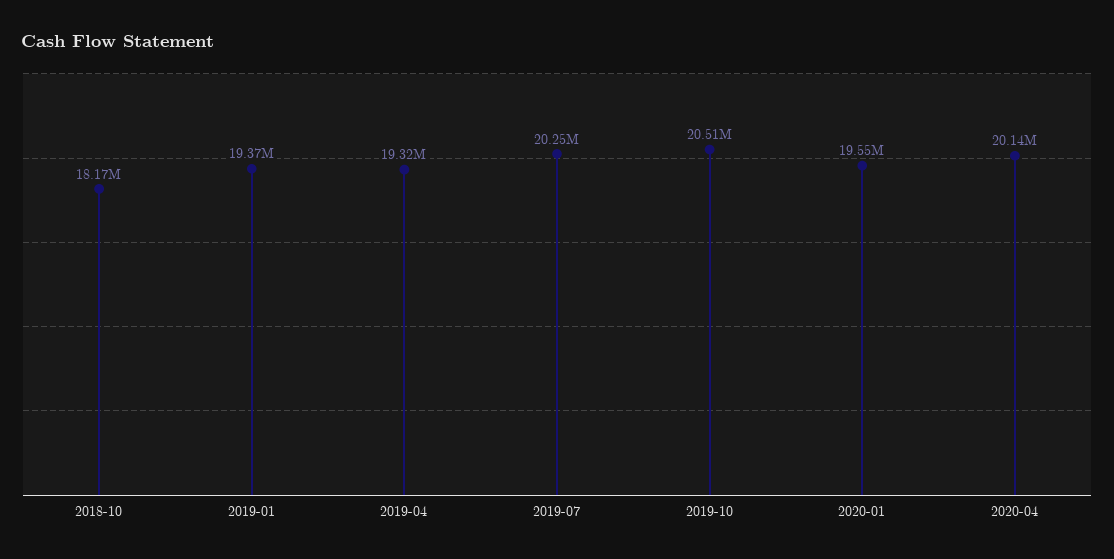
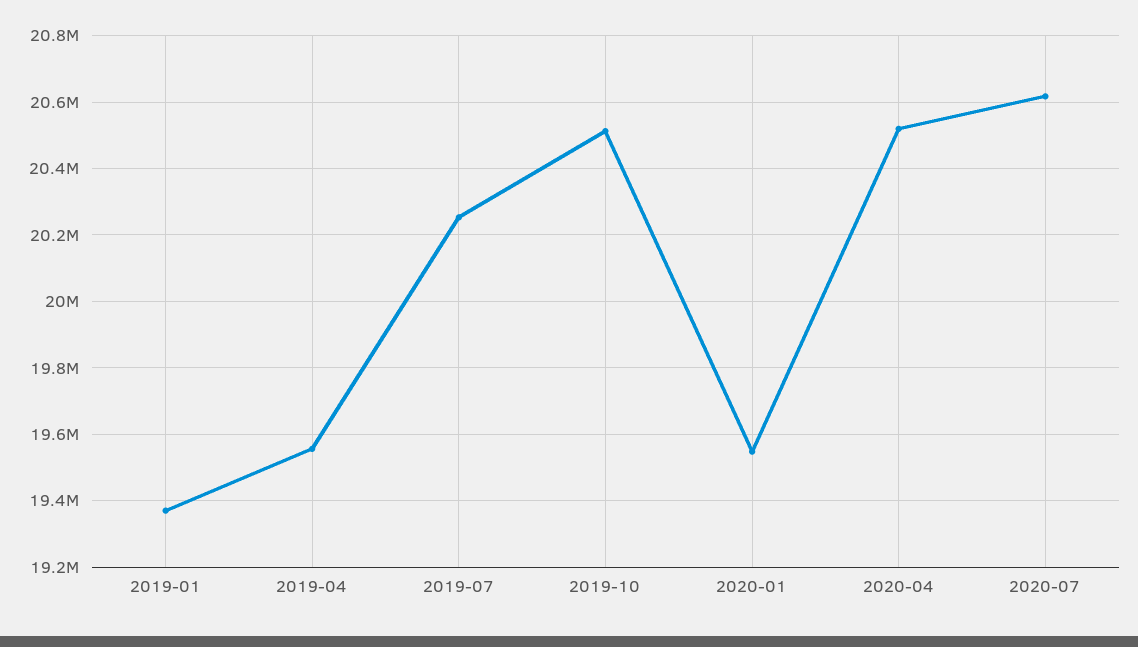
2018-10: 18170000 -> none
2019-04: 19320000 -> 19560000
2020-04: 20140000 -> 20520000
2020-07: none -> 20620000

